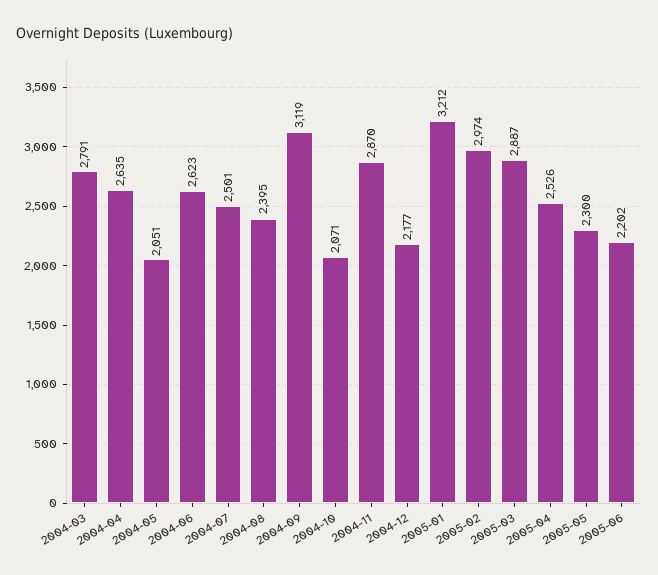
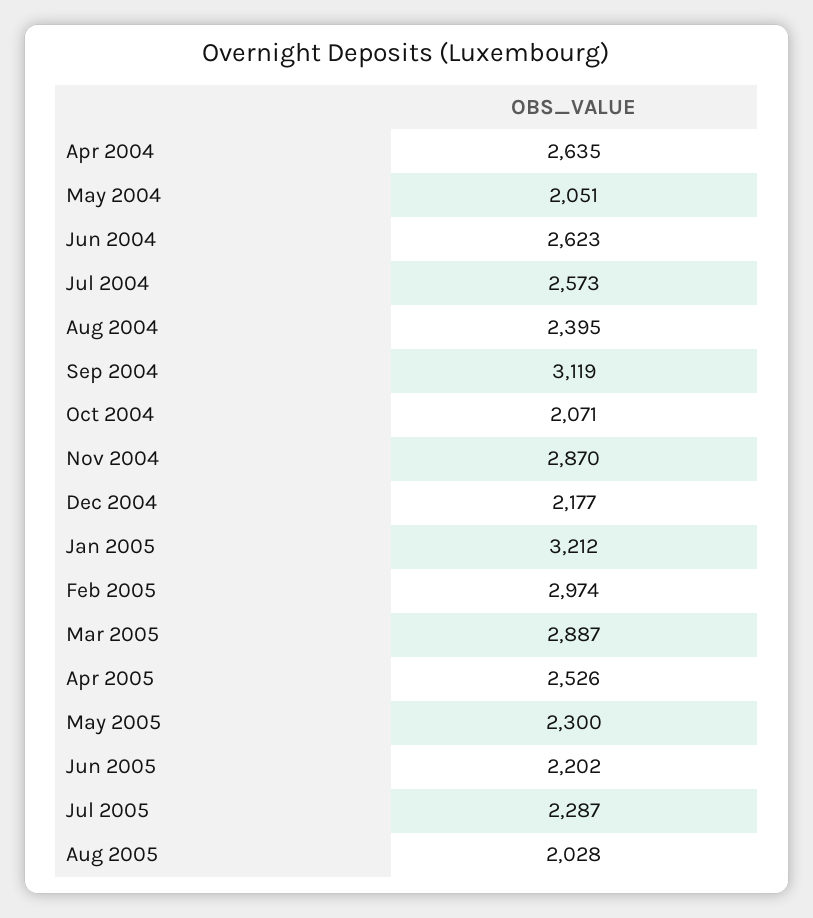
2004-03: 2791 -> none
2004-07: 2501 -> 2573
Jul 2005: none -> 2287
Aug 2005: none -> 2028

